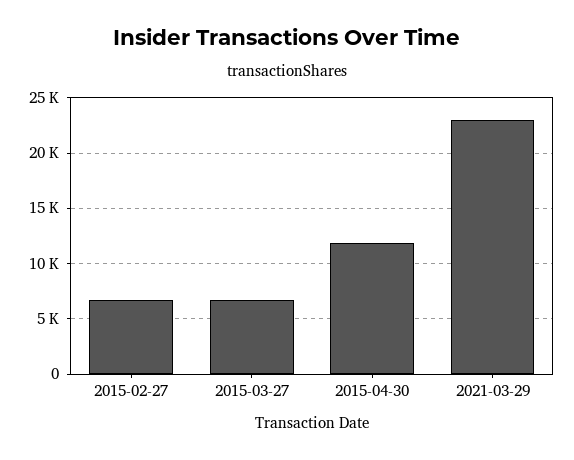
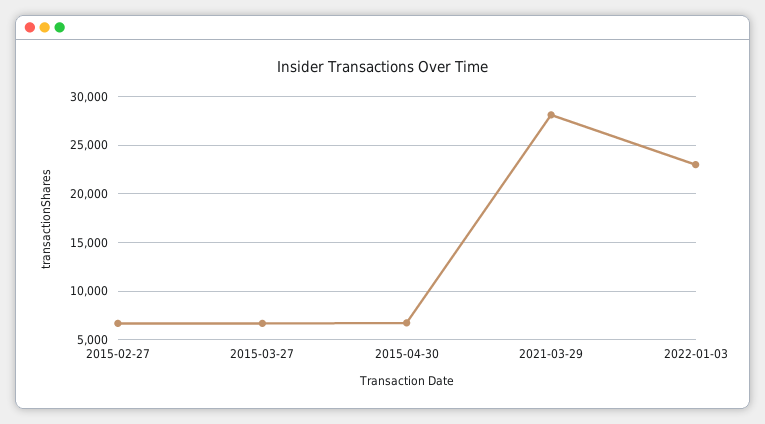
2015-04-30: 12000 -> 7000
2021-03-29: 23000 -> 28000
2022-01-03: none -> 23000

